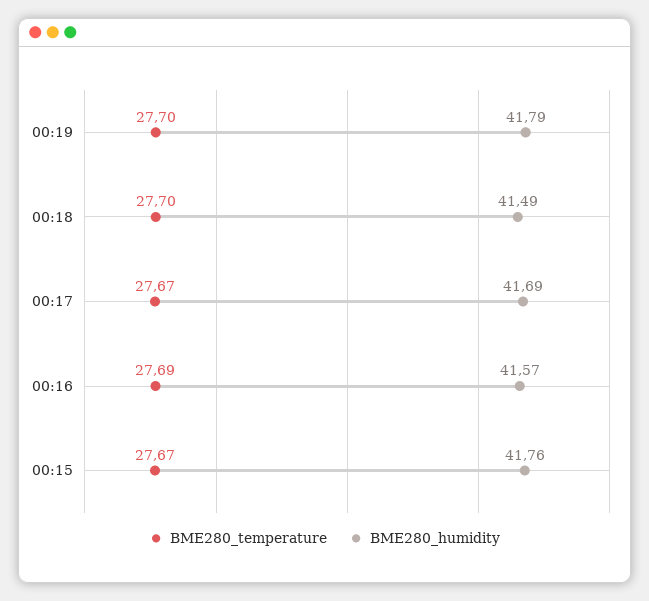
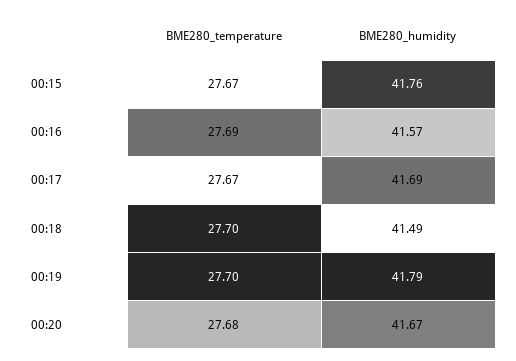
BME280_temperature, 00:20: none -> 27.68
BME280_humidity, 00:20: none -> 41.67

